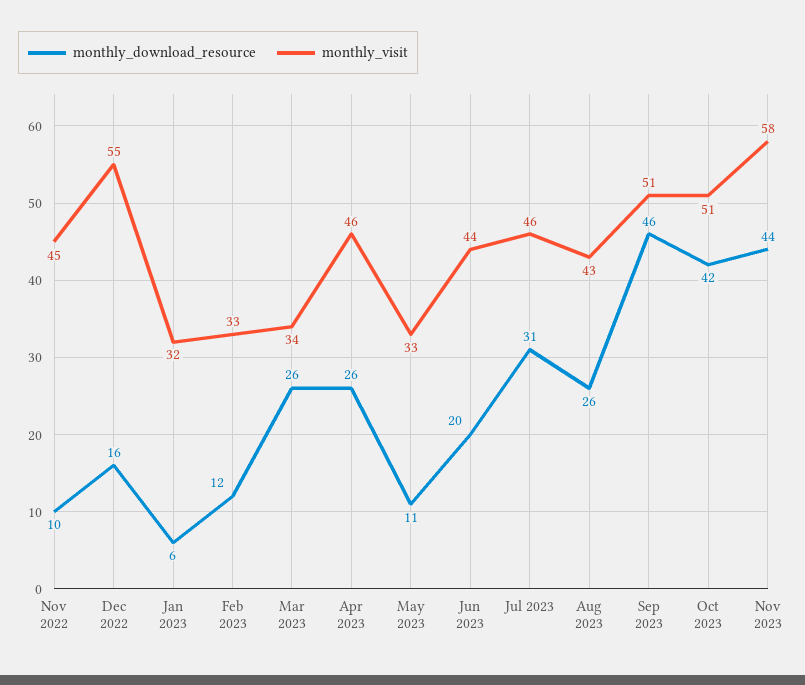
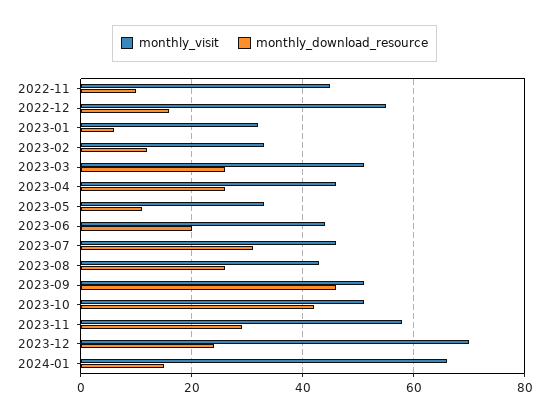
monthly_visit, Mar 2023: 34 -> 50
monthly_download_resource, Nov 2023: 44 -> 30
monthly_visit, 2023-12: none -> 70
monthly_download_resource, 2023-12: none -> 25
monthly_visit, 2024-01: none -> 65
monthly_download_resource, 2024-01: none -> 15

